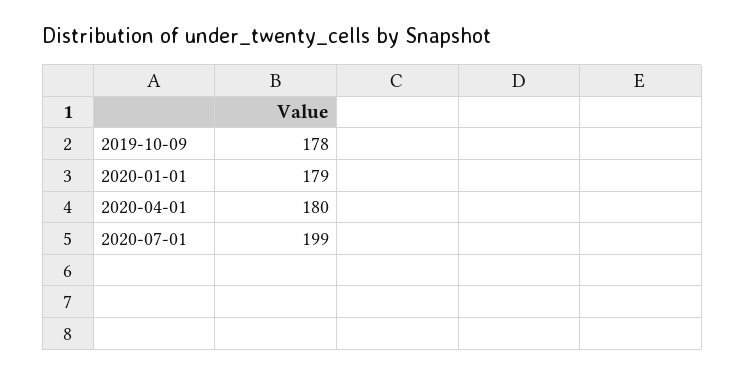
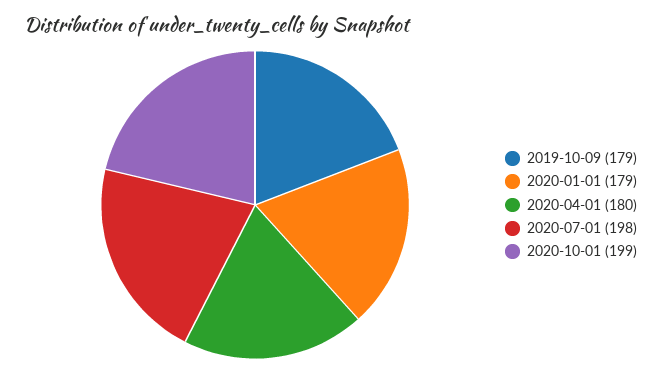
2019-10-09: 178 -> 179
2020-07-01: 199 -> 198
2020-10-01: none -> 199

